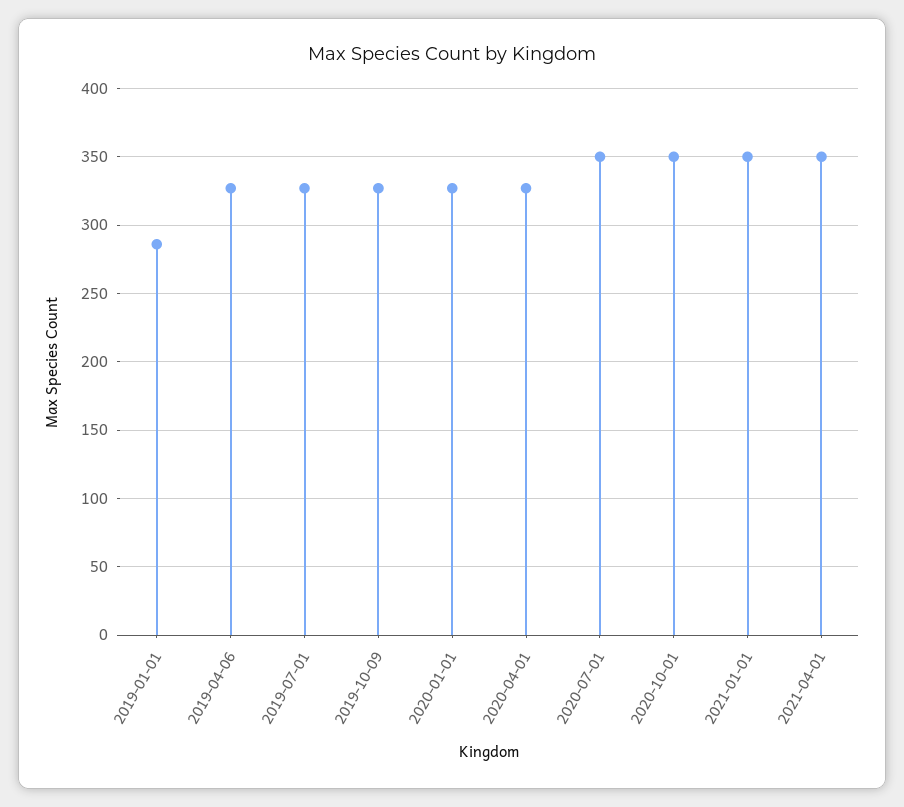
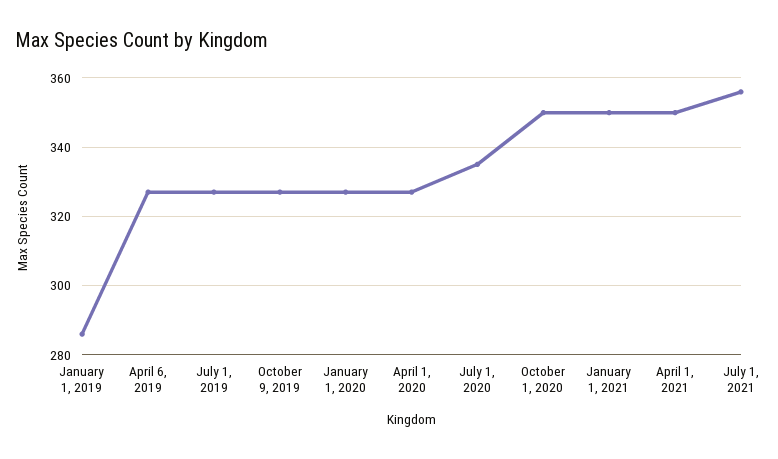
2020-07-01: 350 -> 335
July 1, 2021: none -> 355

